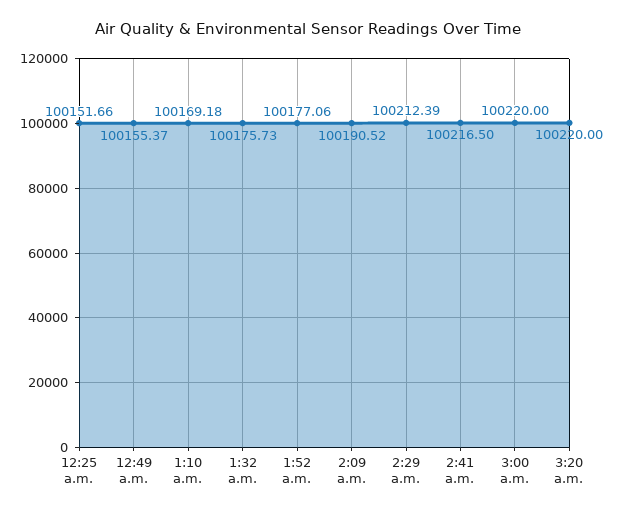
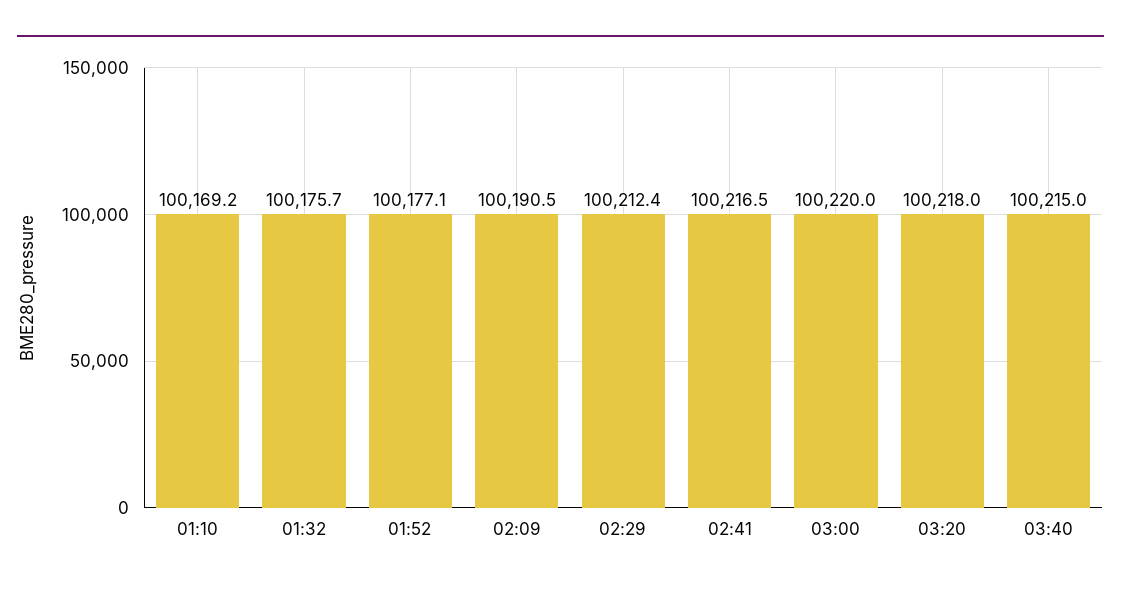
12:25 a.m.: 100151.66 -> none
12:49 a.m.: 100155.37 -> none
3:20 a.m.: 100220 -> 100218
03:40: none -> 100215

